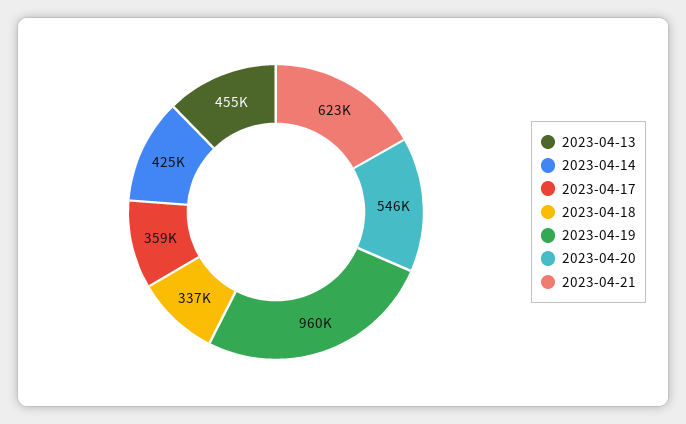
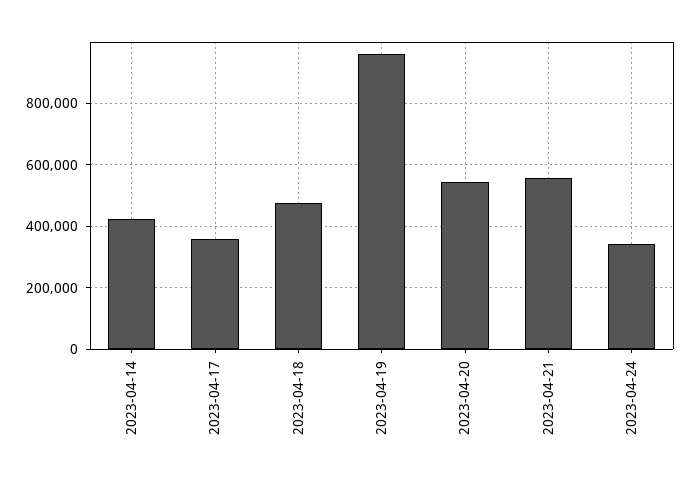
2023-04-13: 455000 -> none
2023-04-18: 337000 -> 480000
2023-04-21: 623000 -> 560000
2023-04-24: none -> 340000

